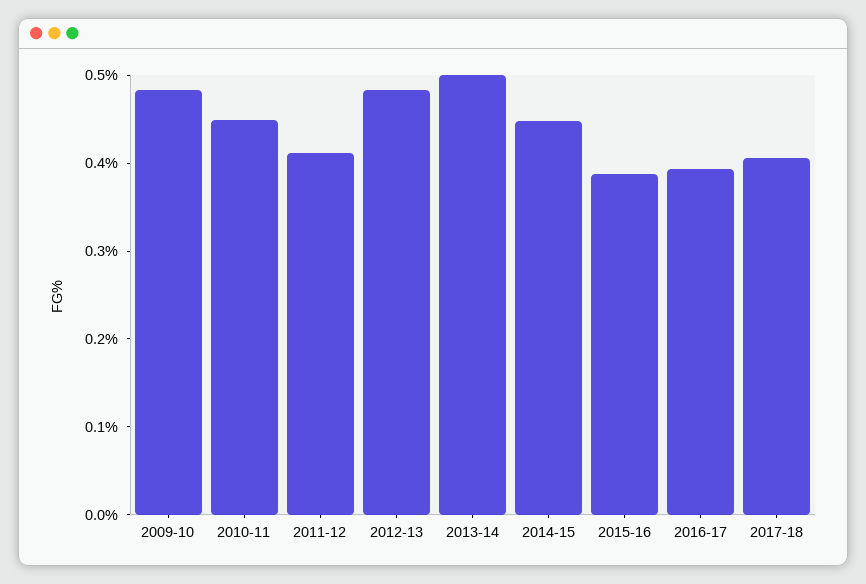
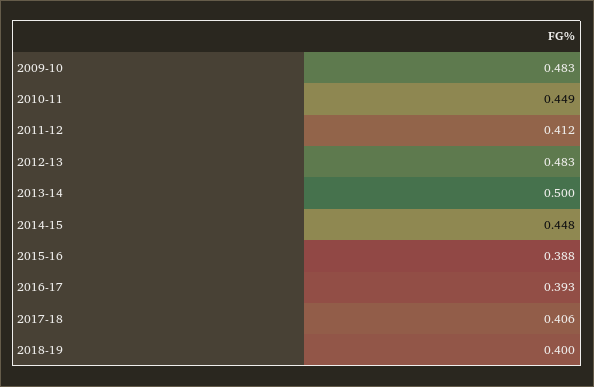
2018-19: none -> 0.4

